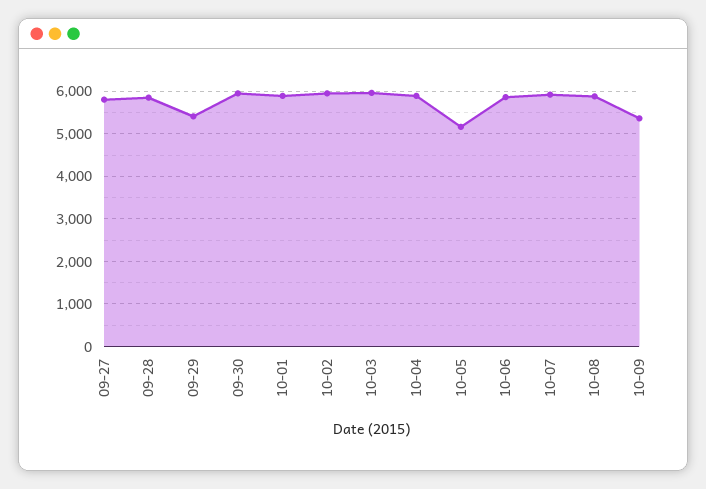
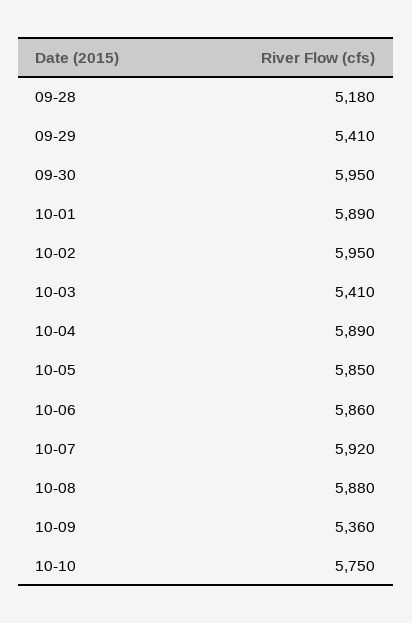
09-27: 5800 -> none
09-28: 5800 -> 5180
10-03: 6000 -> 5410
10-05: 5200 -> 5850
10-10: none -> 5750

